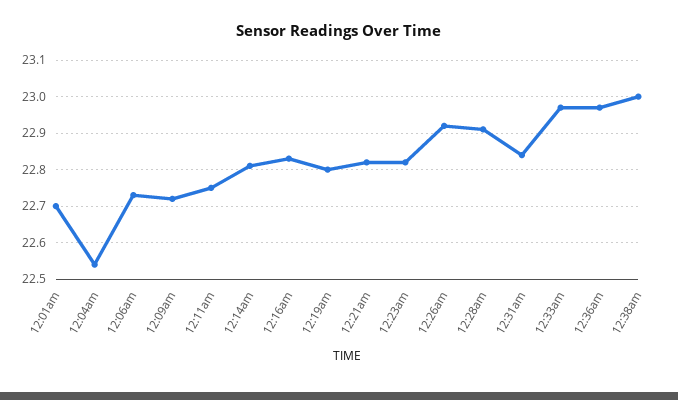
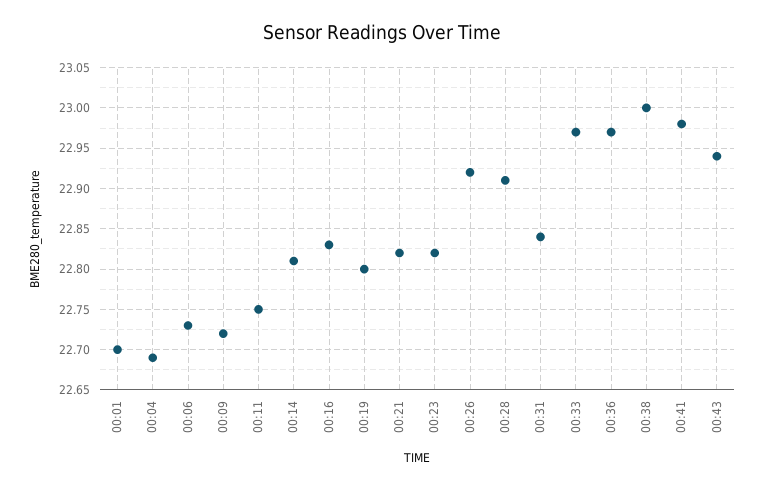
12:04am: 22.55 -> 22.69
00:41: none -> 22.98
00:43: none -> 22.94

